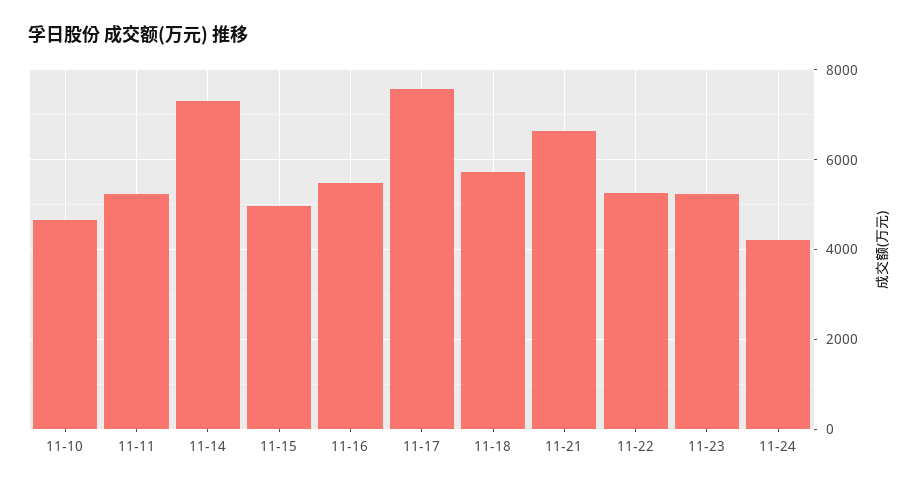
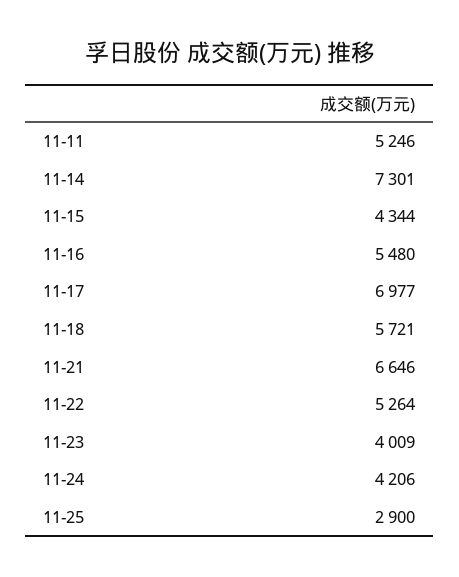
11-10: 4600 -> none
11-15: 5000 -> 4344
11-17: 7600 -> 6977
11-23: 5200 -> 4009
11-25: none -> 2900

